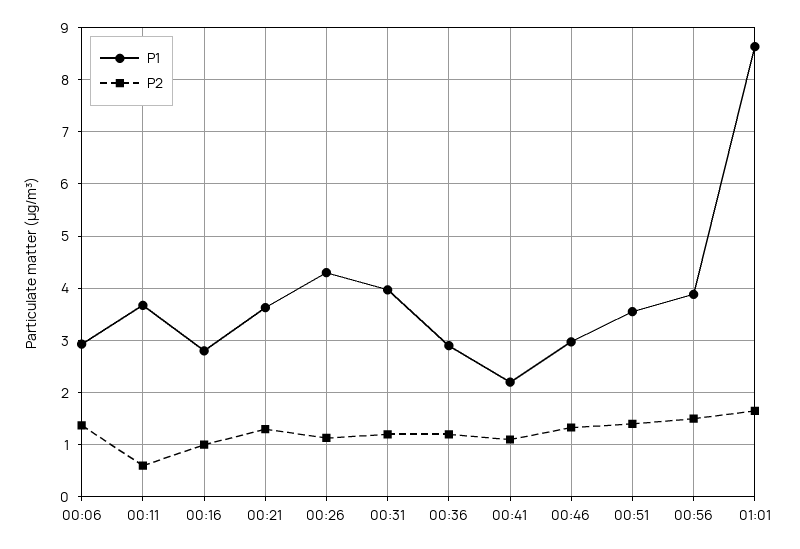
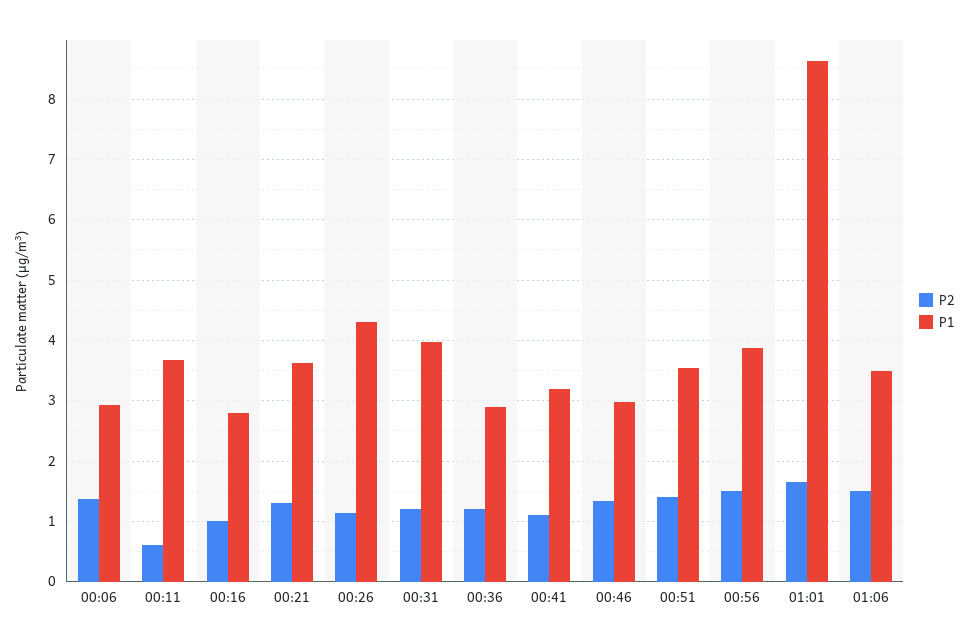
P1, 00:41: 2.2 -> 3.2
P2, 01:06: none -> 1.5
P1, 01:06: none -> 3.5

